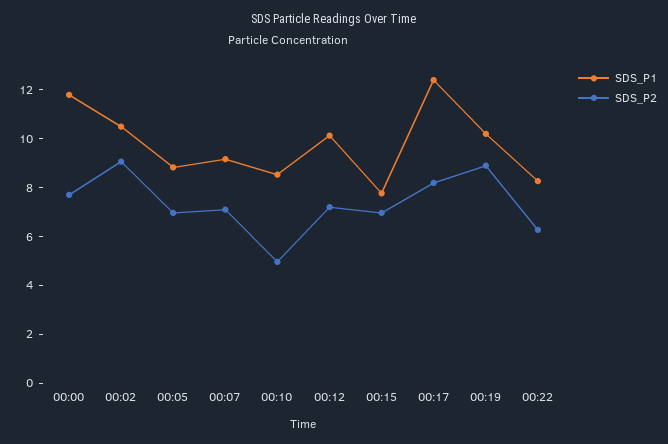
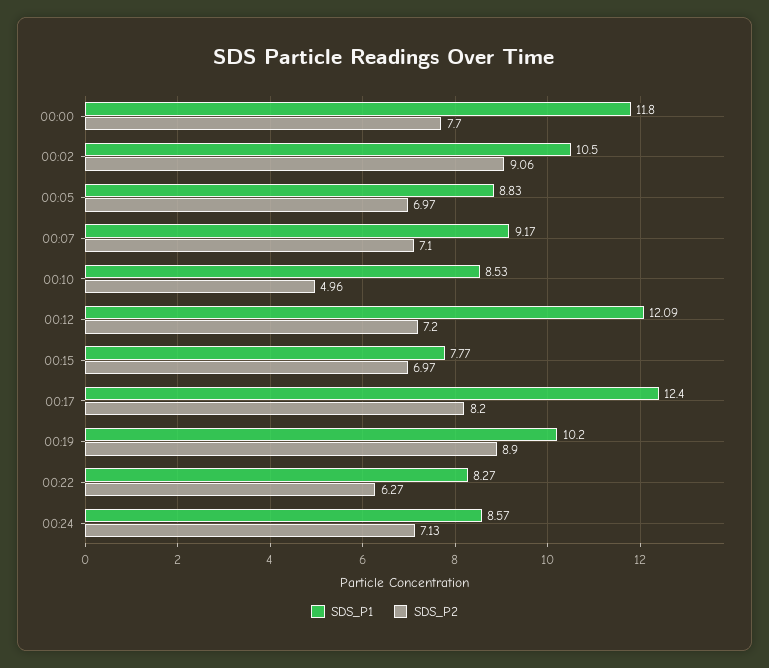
SDS_P1, 00:12: 10 -> 12.09
SDS_P1, 00:24: none -> 8.57
SDS_P2, 00:24: none -> 7.13

